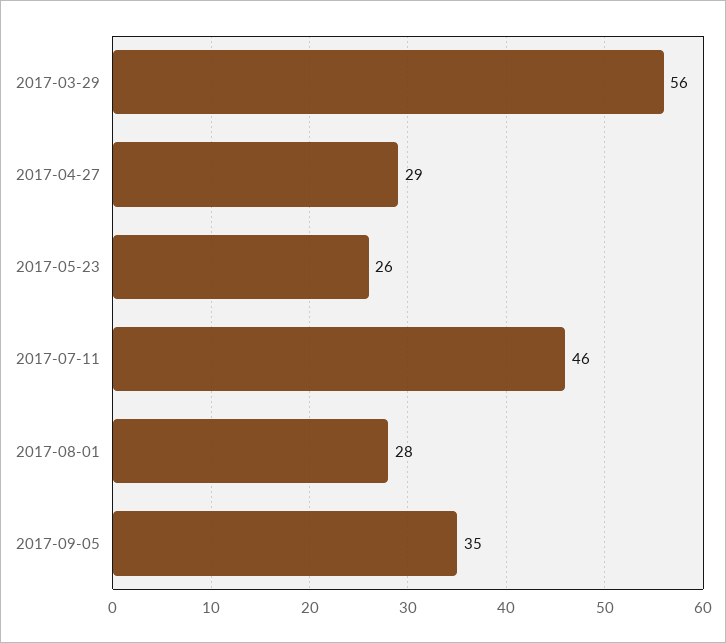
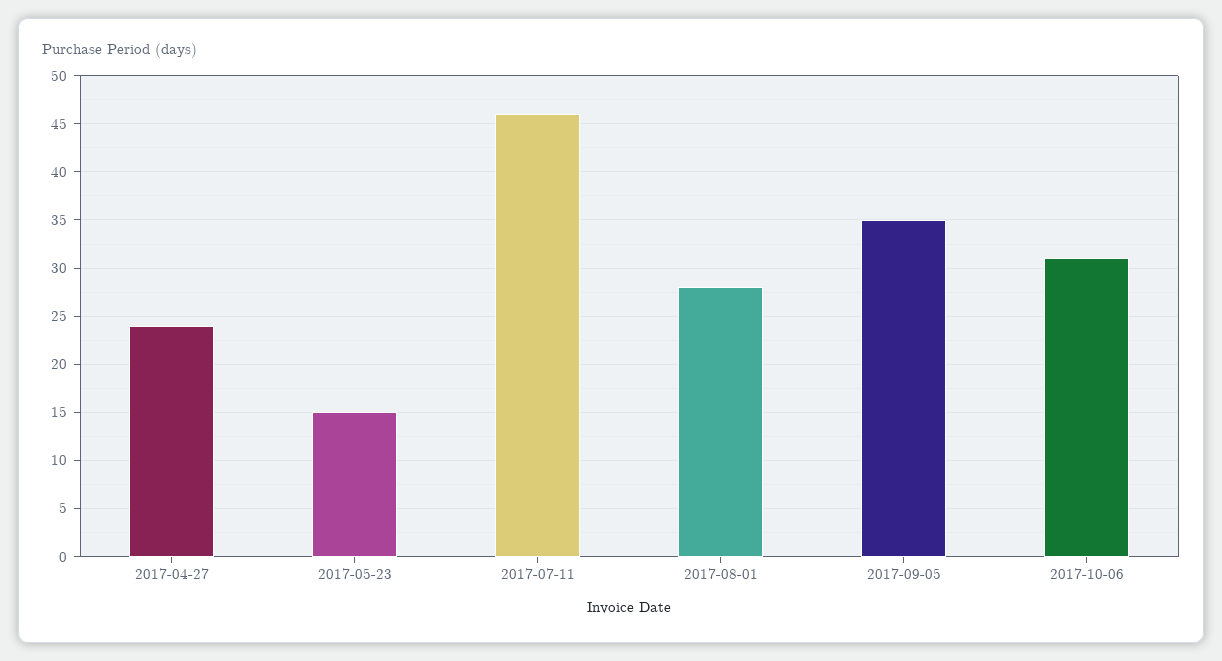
2017-03-29: 56 -> none
2017-04-27: 29 -> 24
2017-05-23: 26 -> 15
2017-10-06: none -> 31

